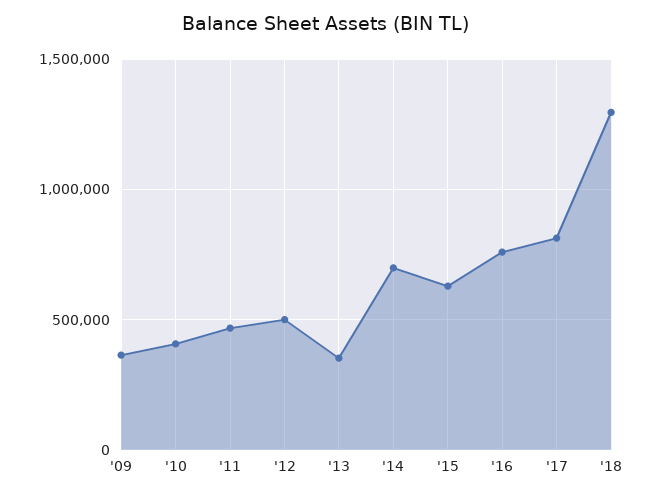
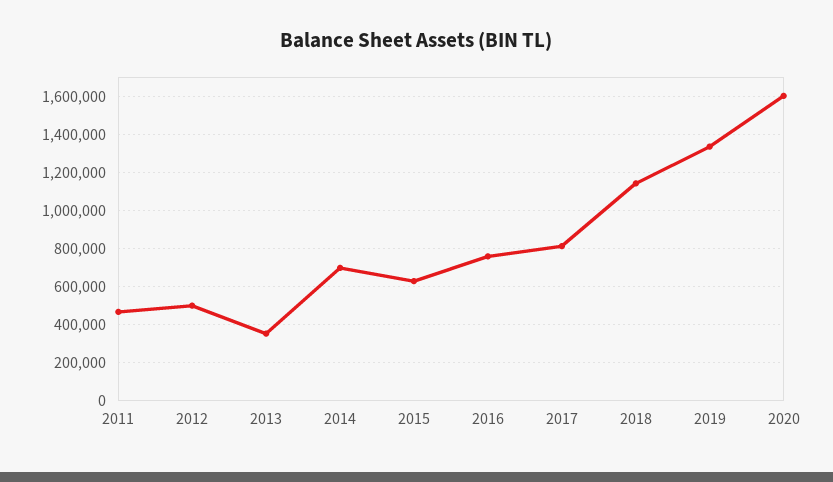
'09: 350000 -> none
'10: 400000 -> none
'18: 1300000 -> 1150000
2019: none -> 1350000
2020: none -> 1600000

